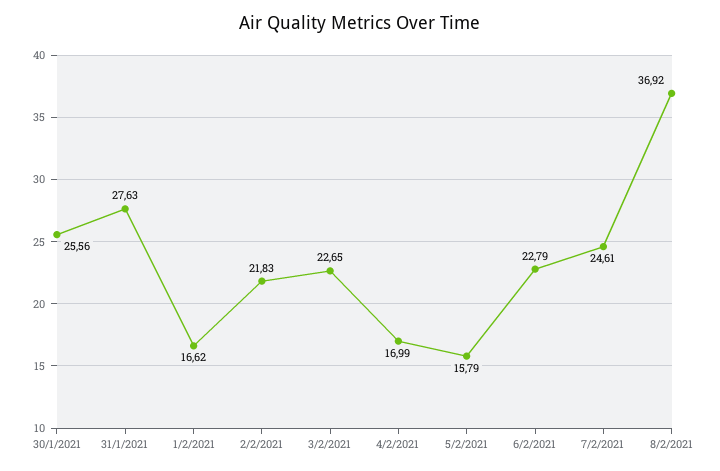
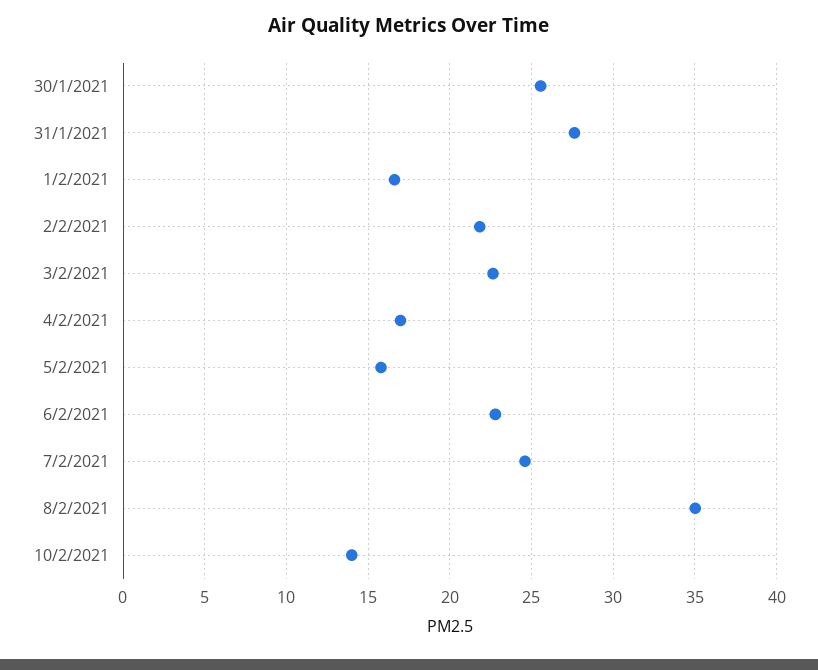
8/2/2021: 36.92 -> 35
10/2/2021: none -> 14

